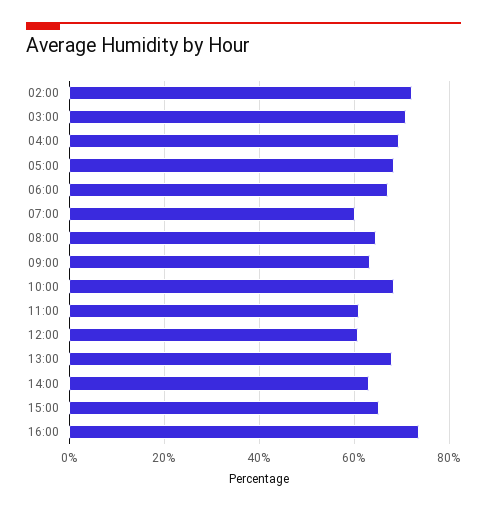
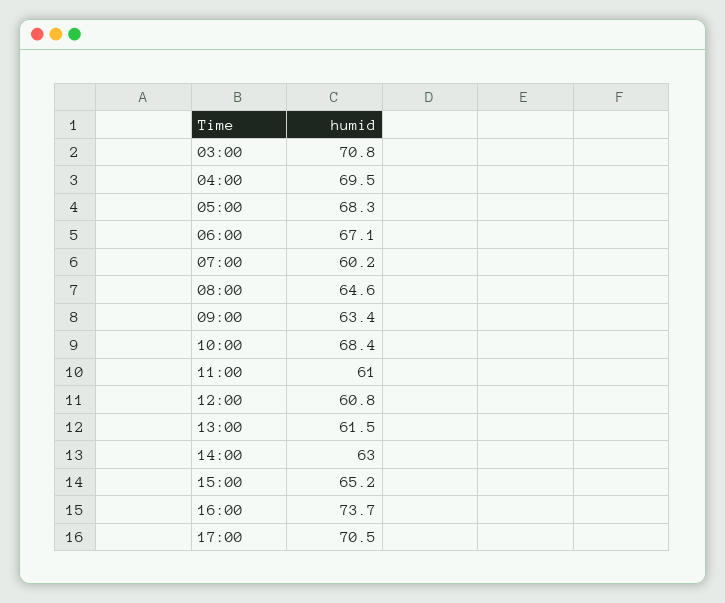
02:00: 72 -> none
13:00: 68 -> 61.5
17:00: none -> 70.5

